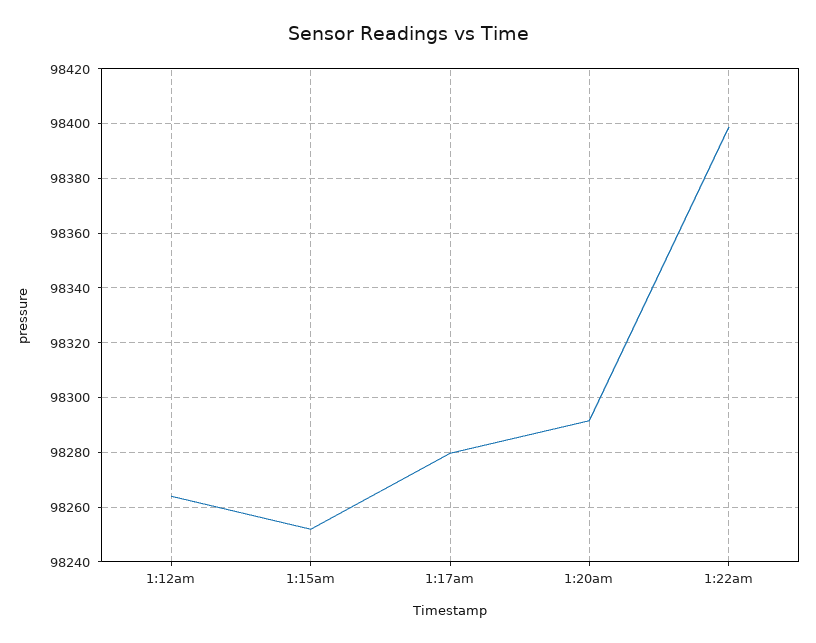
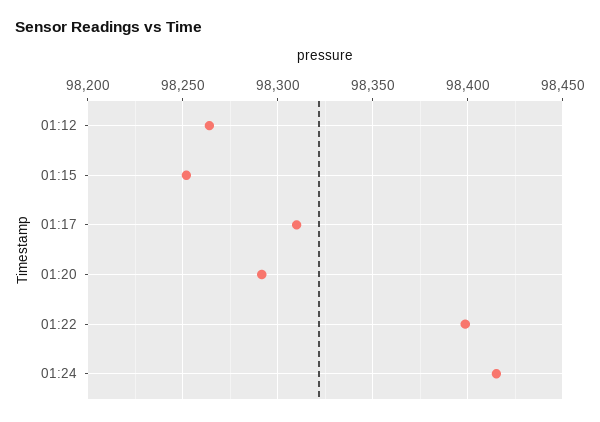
1:17am: 98280 -> 98310
01:24: none -> 98415

